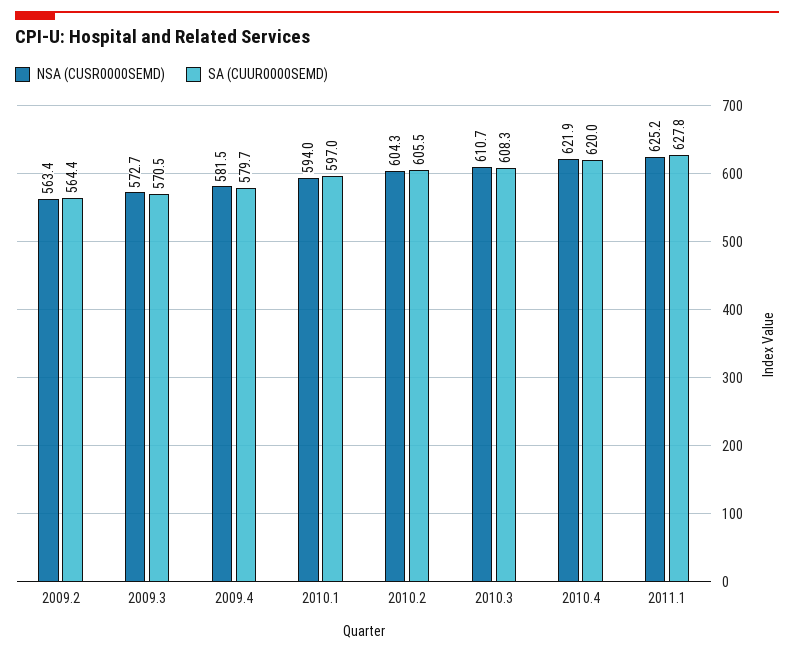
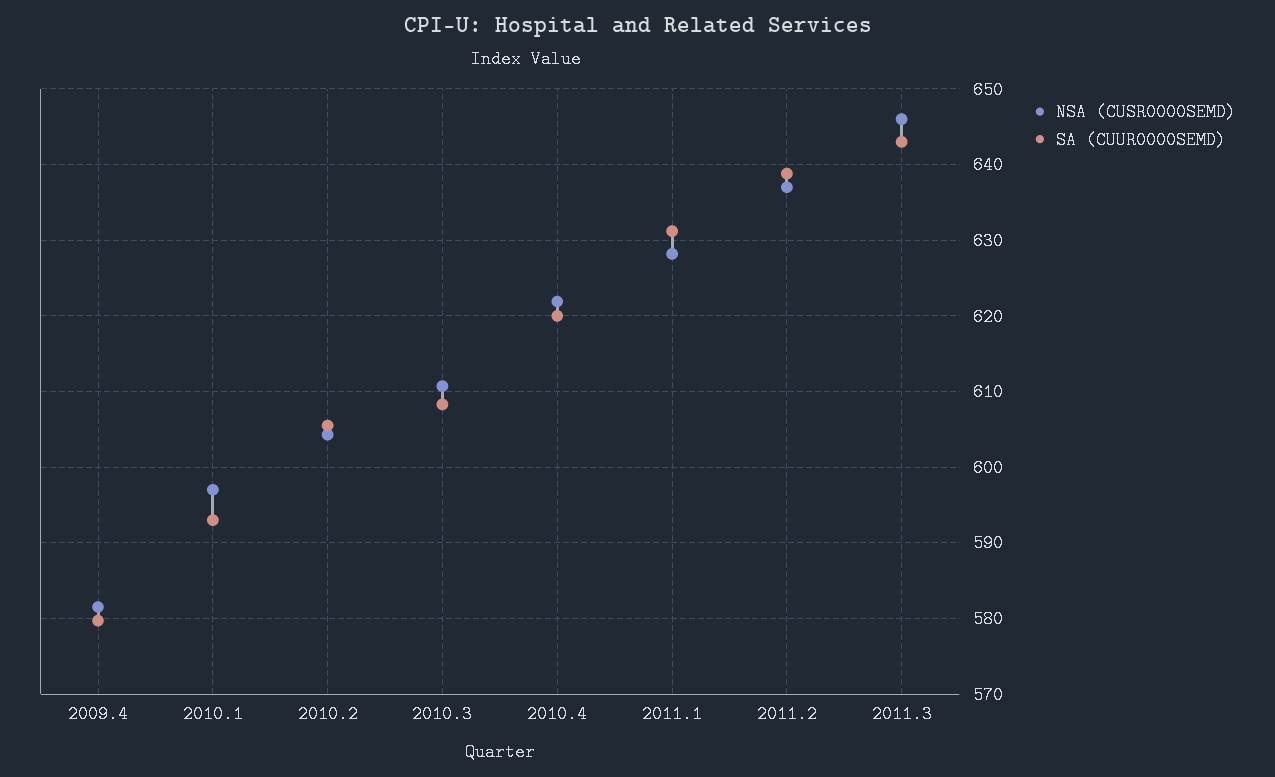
NSA (CUSR0000SEMD), 2009.2: 563.4 -> none
SA (CUUR0000SEMD), 2009.2: 564.4 -> none
NSA (CUSR0000SEMD), 2009.3: 572.7 -> none
SA (CUUR0000SEMD), 2009.3: 570.5 -> none
NSA (CUSR0000SEMD), 2010.1: 594 -> 597
SA (CUUR0000SEMD), 2010.1: 597 -> 593
NSA (CUSR0000SEMD), 2011.1: 625.2 -> 628
SA (CUUR0000SEMD), 2011.1: 627.8 -> 631
NSA (CUSR0000SEMD), 2011.2: none -> 637
SA (CUUR0000SEMD), 2011.2: none -> 639
NSA (CUSR0000SEMD), 2011.3: none -> 646
SA (CUUR0000SEMD), 2011.3: none -> 643

